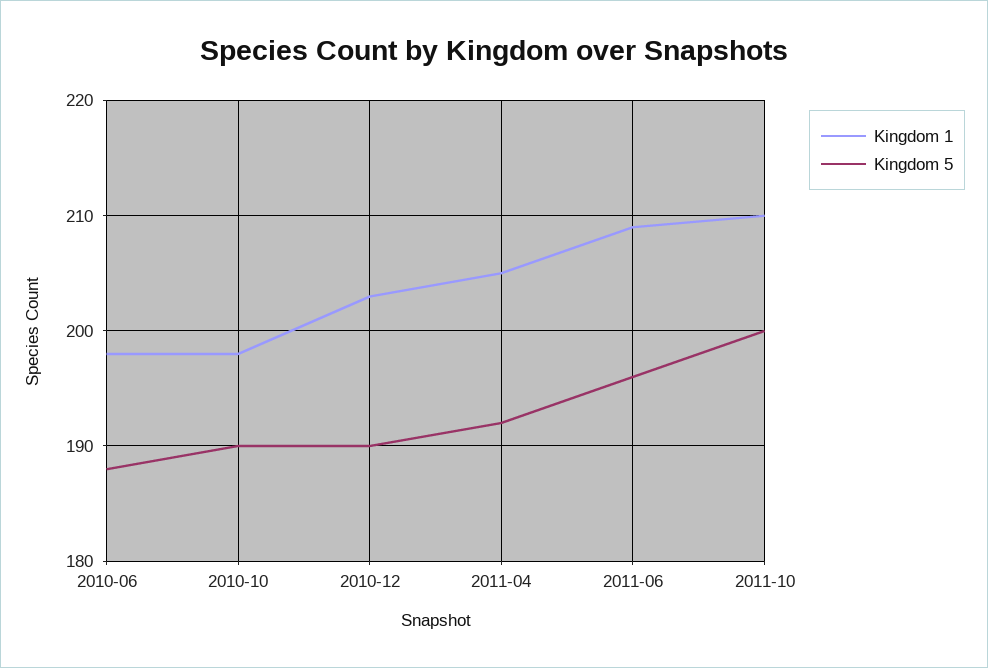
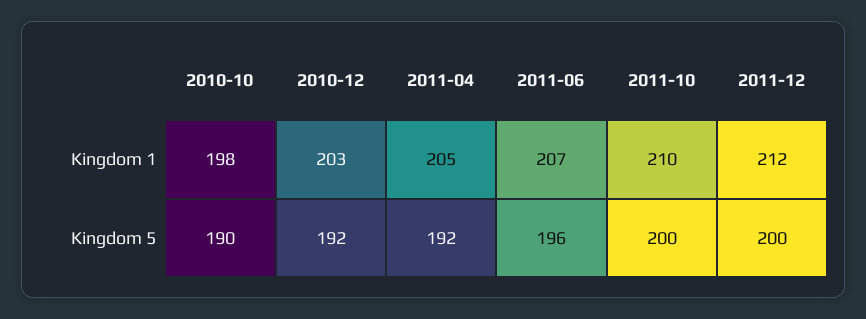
Kingdom 1, 2010-06: 198 -> none
Kingdom 5, 2010-06: 188 -> none
Kingdom 5, 2010-12: 190 -> 192
Kingdom 1, 2011-06: 209 -> 207
Kingdom 1, 2011-12: none -> 212
Kingdom 5, 2011-12: none -> 200

